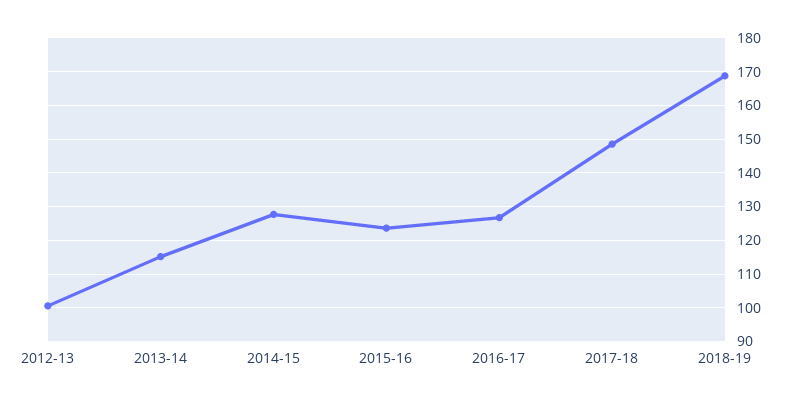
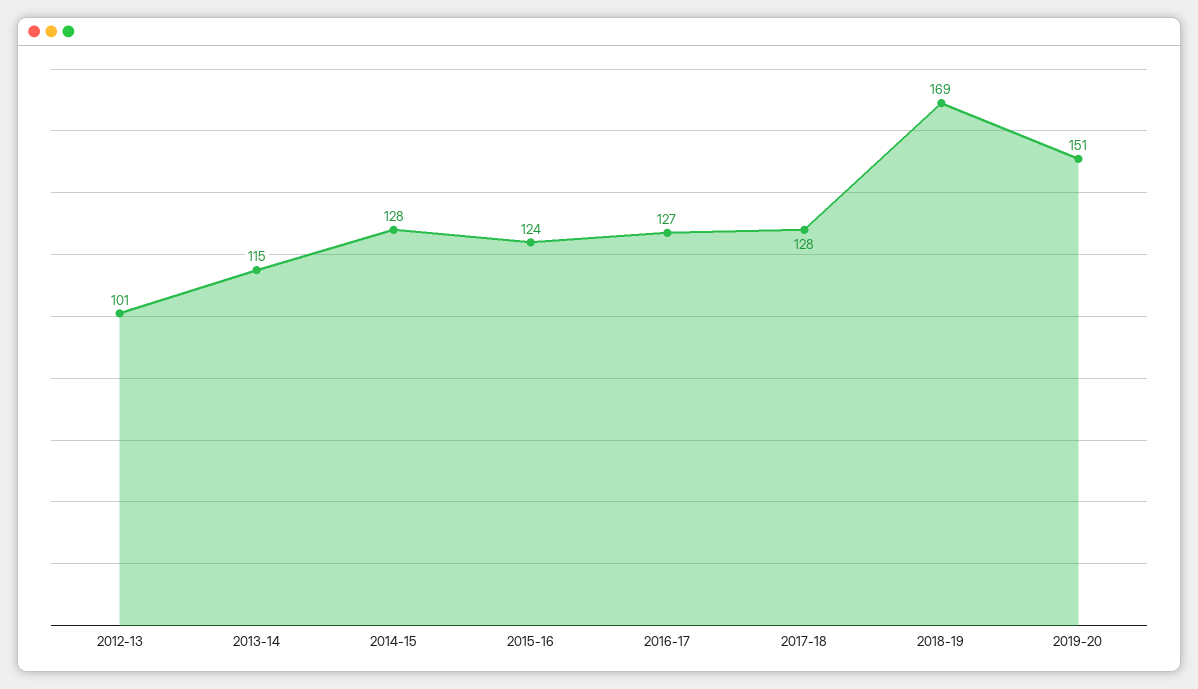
2017-18: 148 -> 128
2019-20: none -> 151

